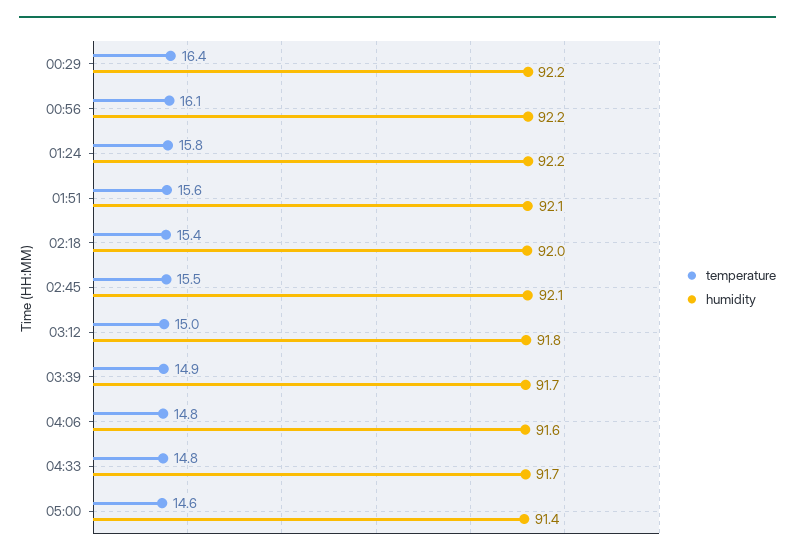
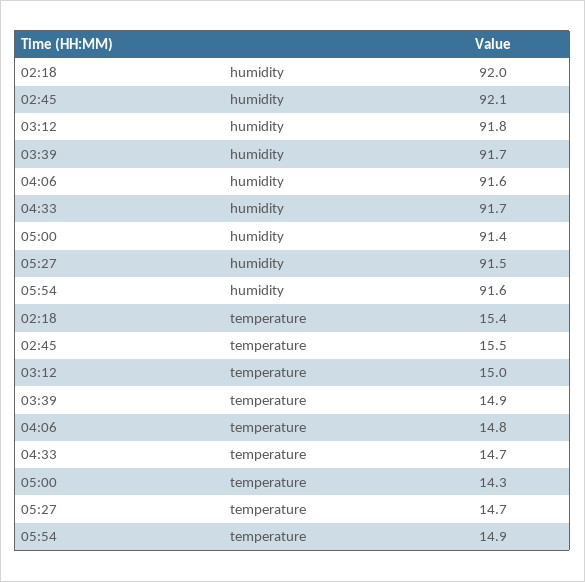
temperature, 00:29: 16.4 -> none
humidity, 00:29: 92.2 -> none
temperature, 00:56: 16.1 -> none
humidity, 00:56: 92.2 -> none
temperature, 01:24: 15.8 -> none
humidity, 01:24: 92.2 -> none
temperature, 01:51: 15.6 -> none
humidity, 01:51: 92.1 -> none
temperature, 04:33: 14.8 -> 14.7
temperature, 05:00: 14.6 -> 14.3
humidity, 05:27: none -> 91.5
humidity, 05:54: none -> 91.6
temperature, 05:27: none -> 14.7
temperature, 05:54: none -> 14.9

